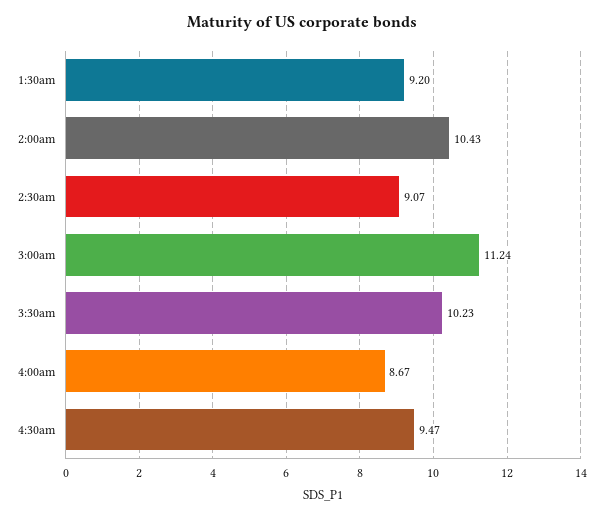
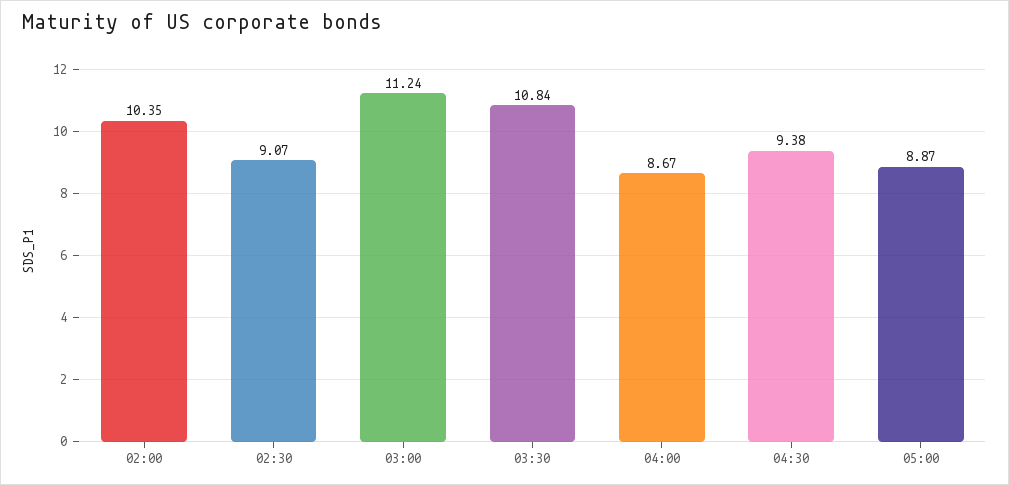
1:30am: 9.2 -> none
2:00am: 10.43 -> 10.35
3:30am: 10.23 -> 10.84
4:30am: 9.47 -> 9.38
05:00: none -> 8.87

